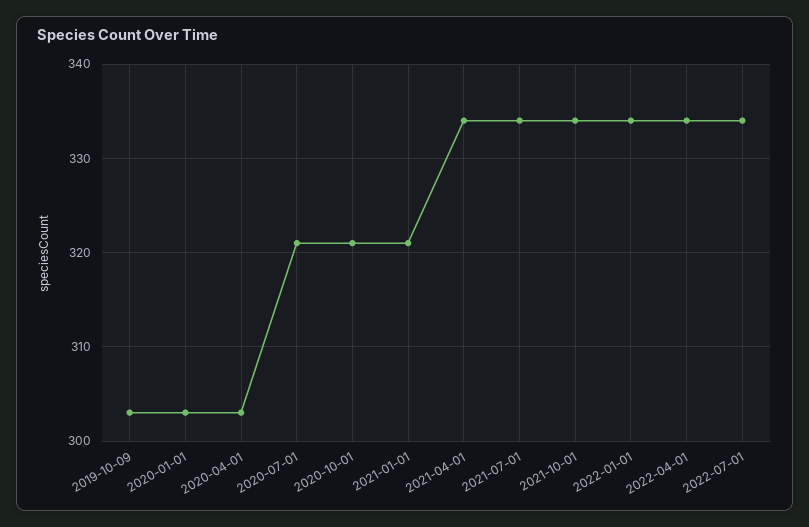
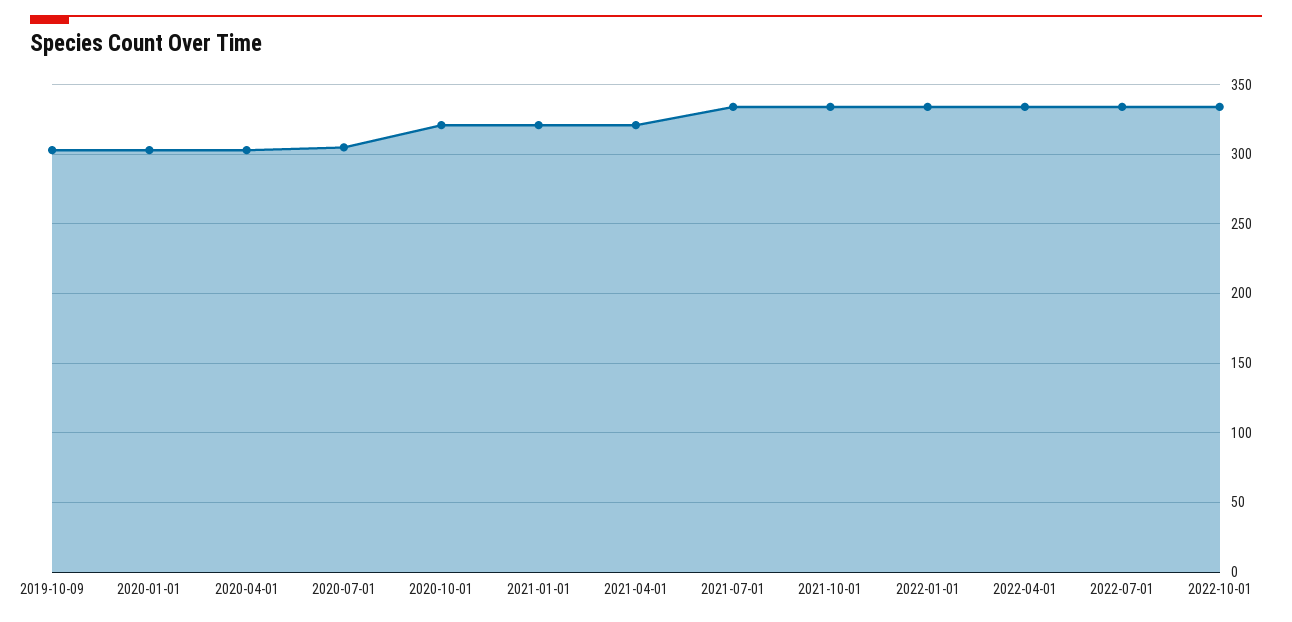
2020-07-01: 321 -> 305
2021-04-01: 334 -> 320
2022-10-01: none -> 335

